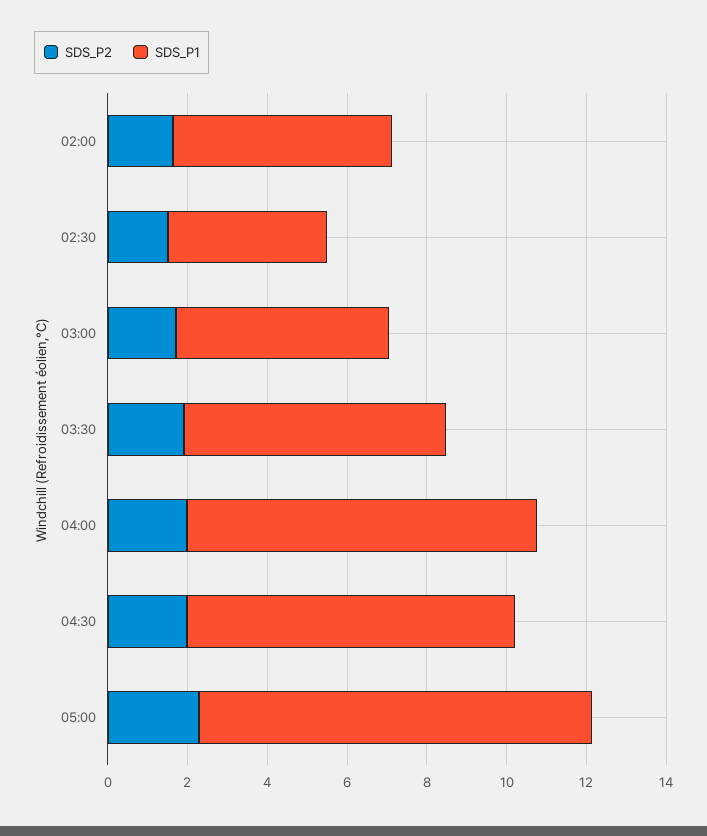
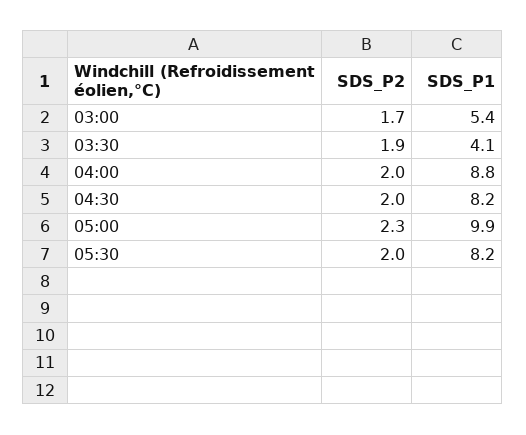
SDS_P2, 02:00: 1.5 -> none
SDS_P1, 02:00: 5.5 -> none
SDS_P2, 02:30: 1.5 -> none
SDS_P1, 02:30: 4 -> none
SDS_P1, 03:30: 6.5 -> 4.1
SDS_P2, 05:30: none -> 2
SDS_P1, 05:30: none -> 8.2

